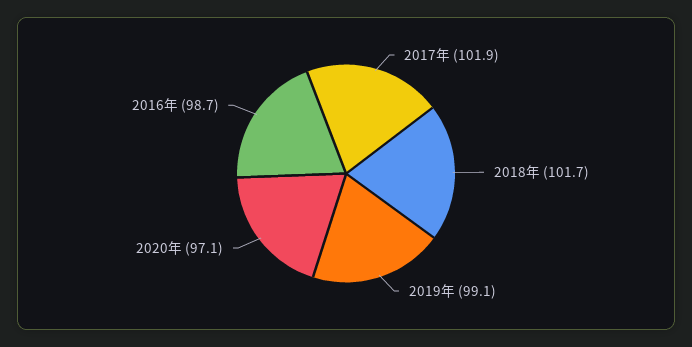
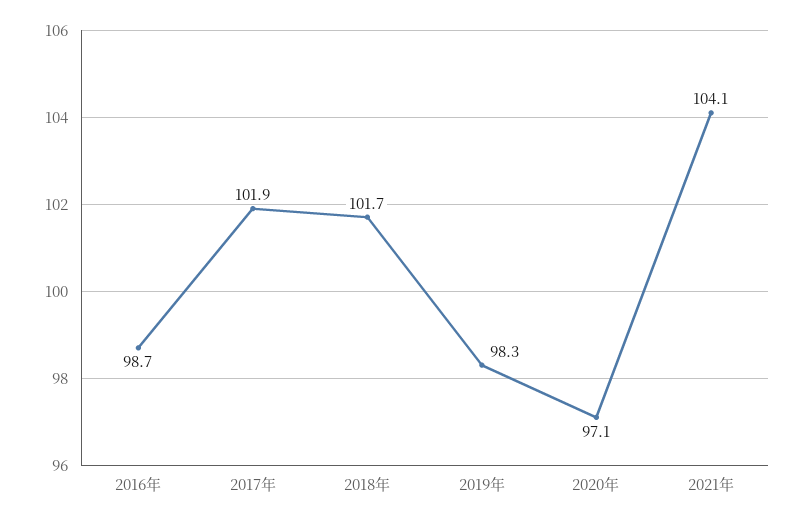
2019年: 99.1 -> 98.3
2021年: none -> 104.1

